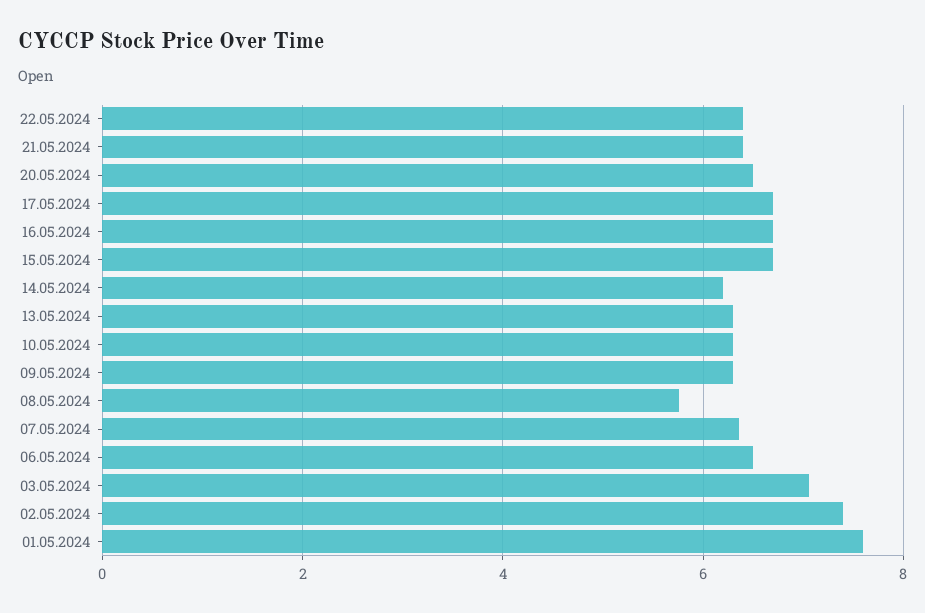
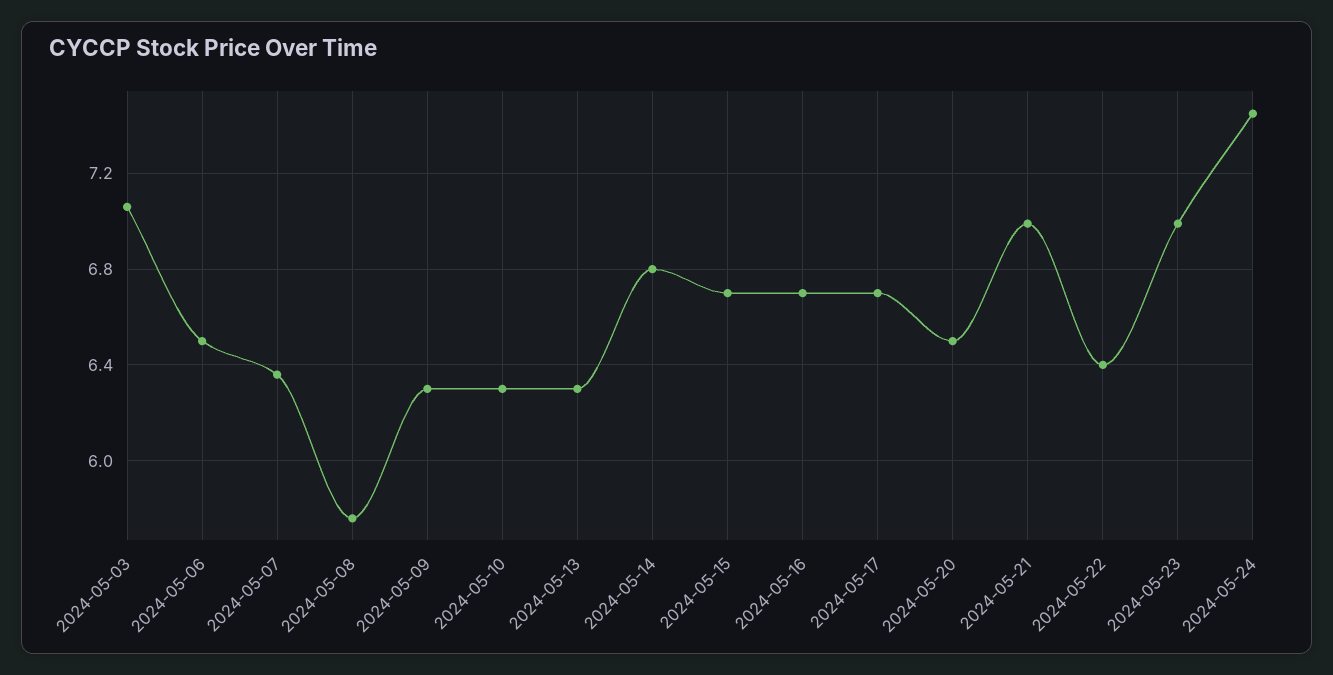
21.05.2024: 6.4 -> 7
14.05.2024: 6.2 -> 6.8
02.05.2024: 7.4 -> none
01.05.2024: 7.6 -> none
2024-05-23: none -> 7
2024-05-24: none -> 7.45

